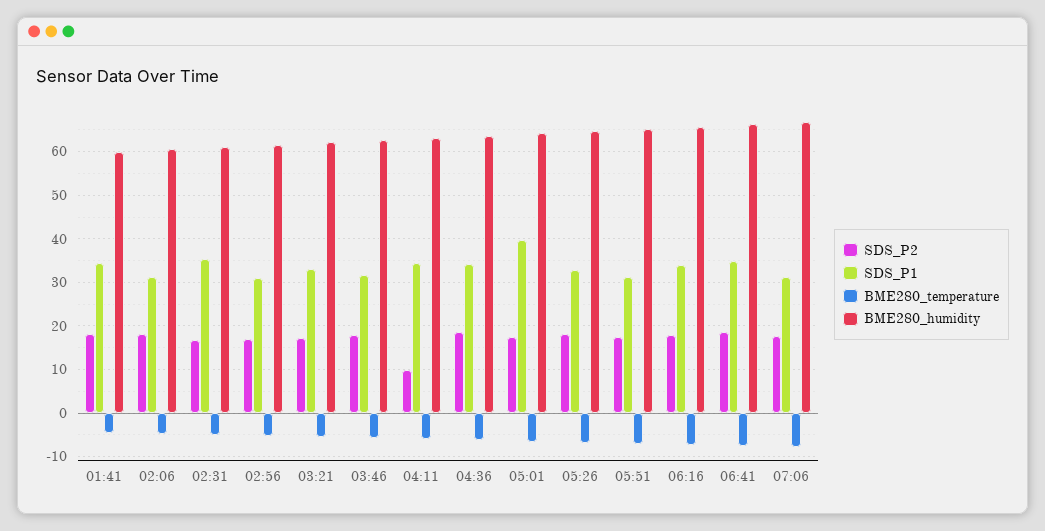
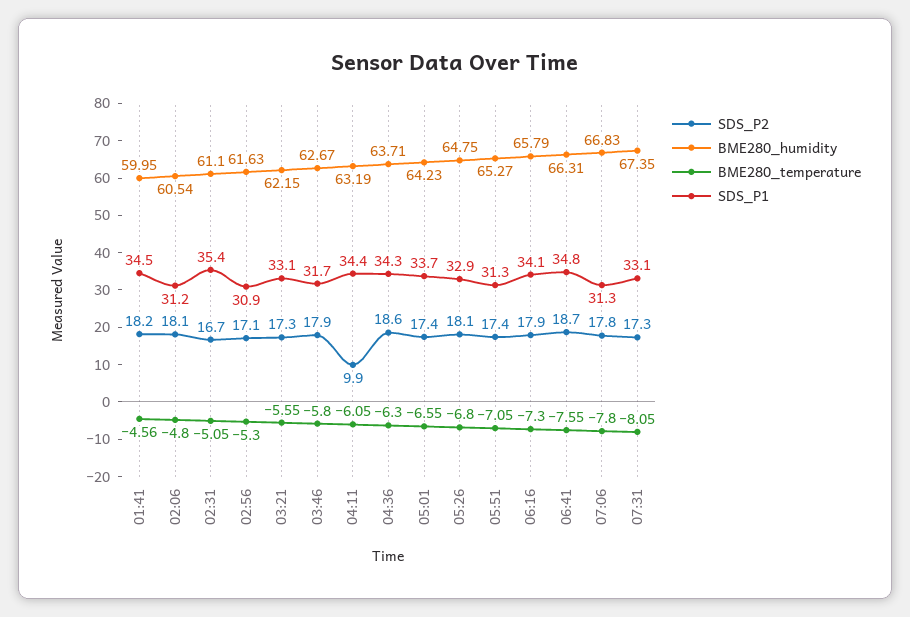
SDS_P1, 05:01: 40 -> 33.7
SDS_P2, 07:31: none -> 17.3
BME280_humidity, 07:31: none -> 67.35
BME280_temperature, 07:31: none -> -8.05
SDS_P1, 07:31: none -> 33.1

